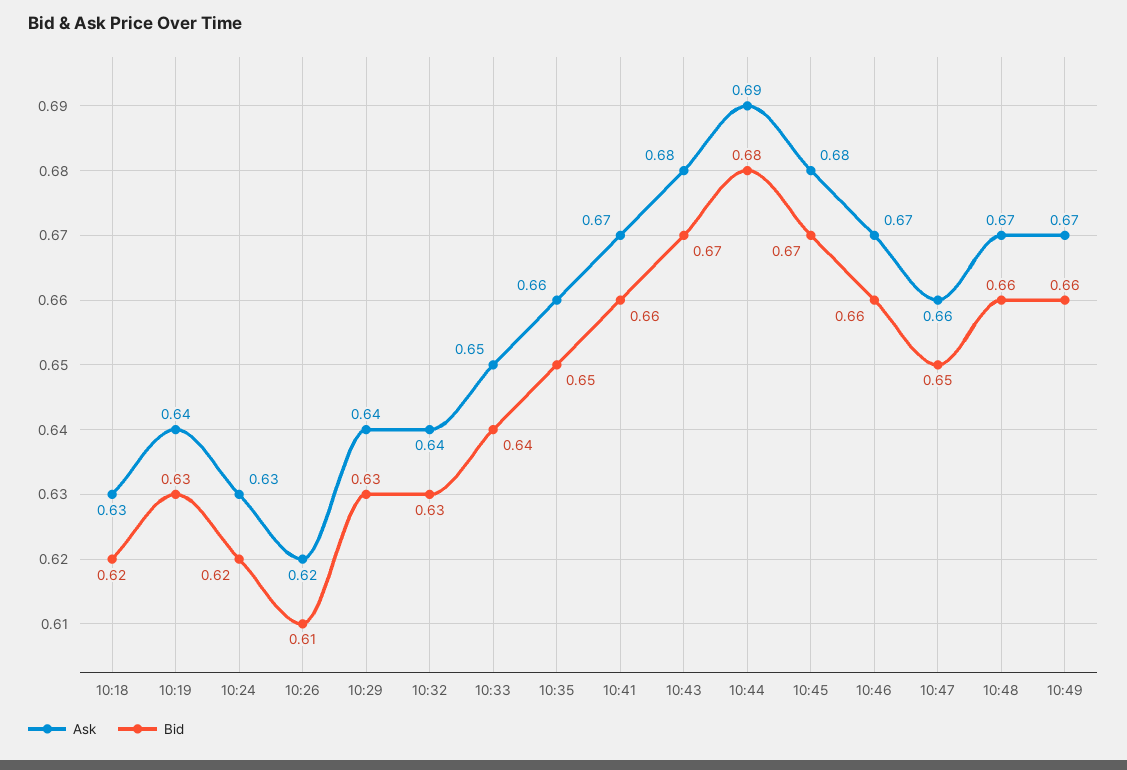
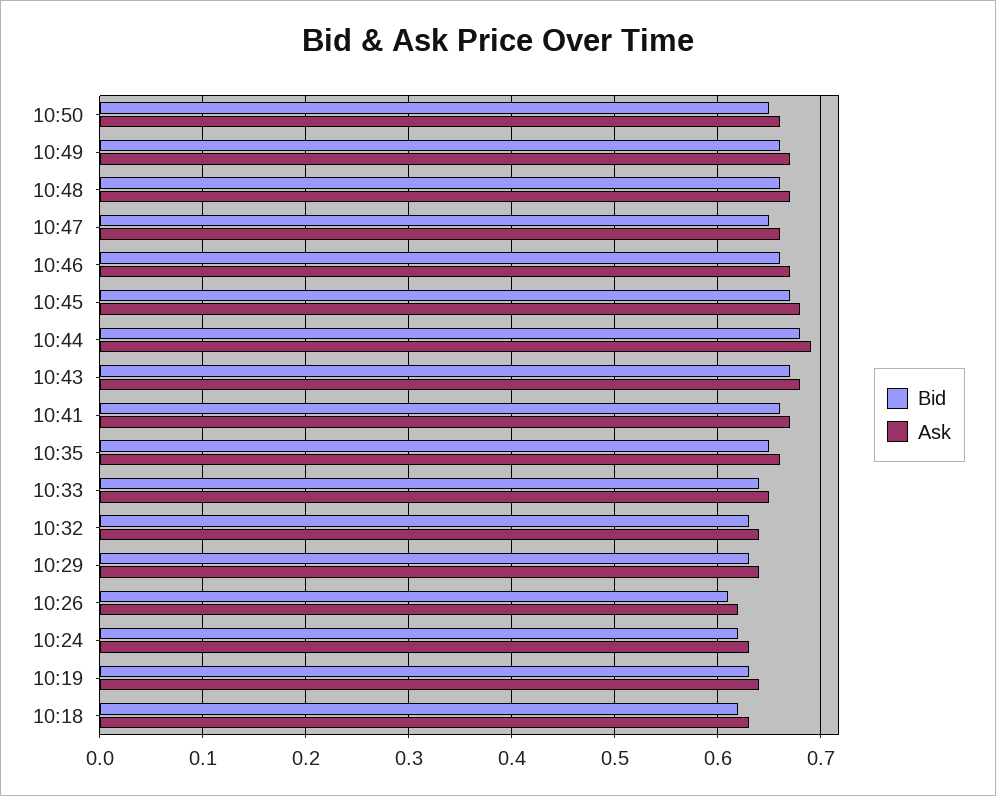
Bid, 10:50: none -> 0.65
Ask, 10:50: none -> 0.66

